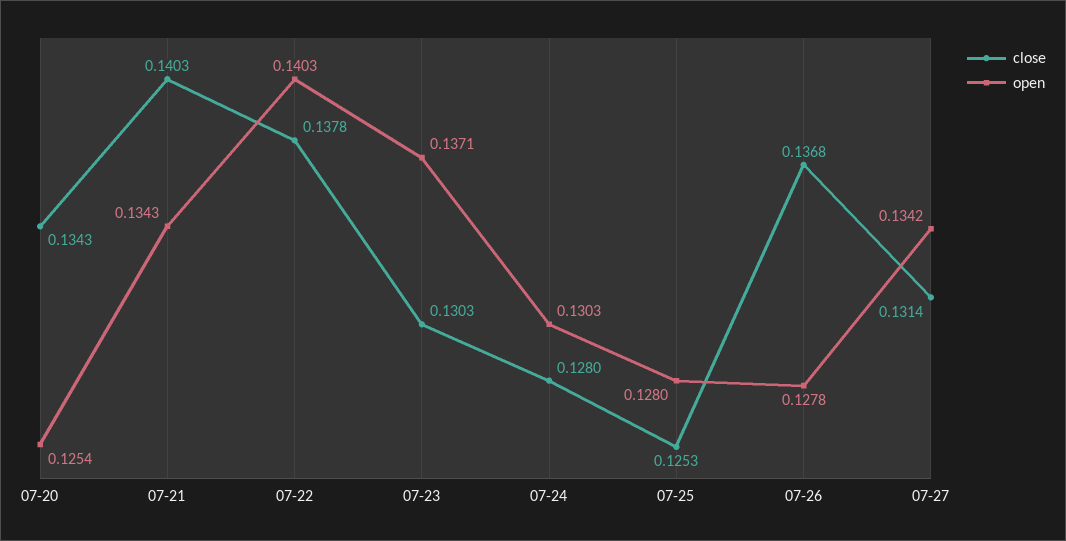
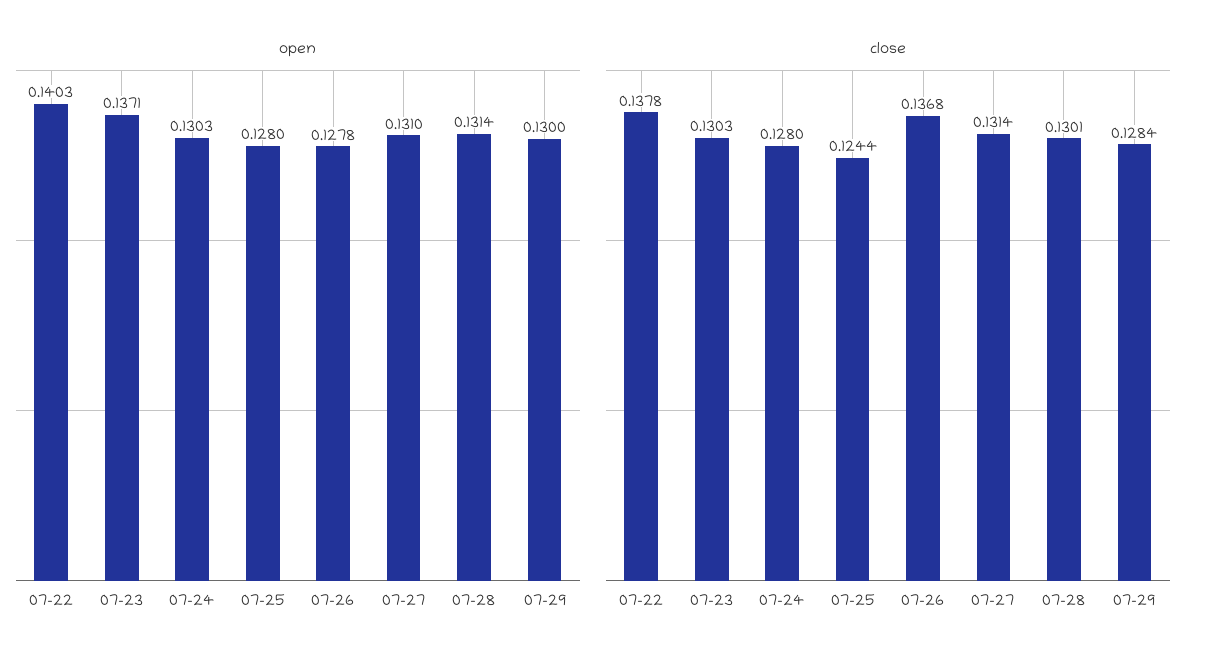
close, 07-20: 0.1343 -> none
open, 07-20: 0.1254 -> none
close, 07-21: 0.1403 -> none
open, 07-21: 0.1343 -> none
close, 07-25: 0.1253 -> 0.1244
open, 07-27: 0.1342 -> 0.131
open, 07-28: none -> 0.1314
open, 07-29: none -> 0.13
close, 07-28: none -> 0.1301
close, 07-29: none -> 0.1284

